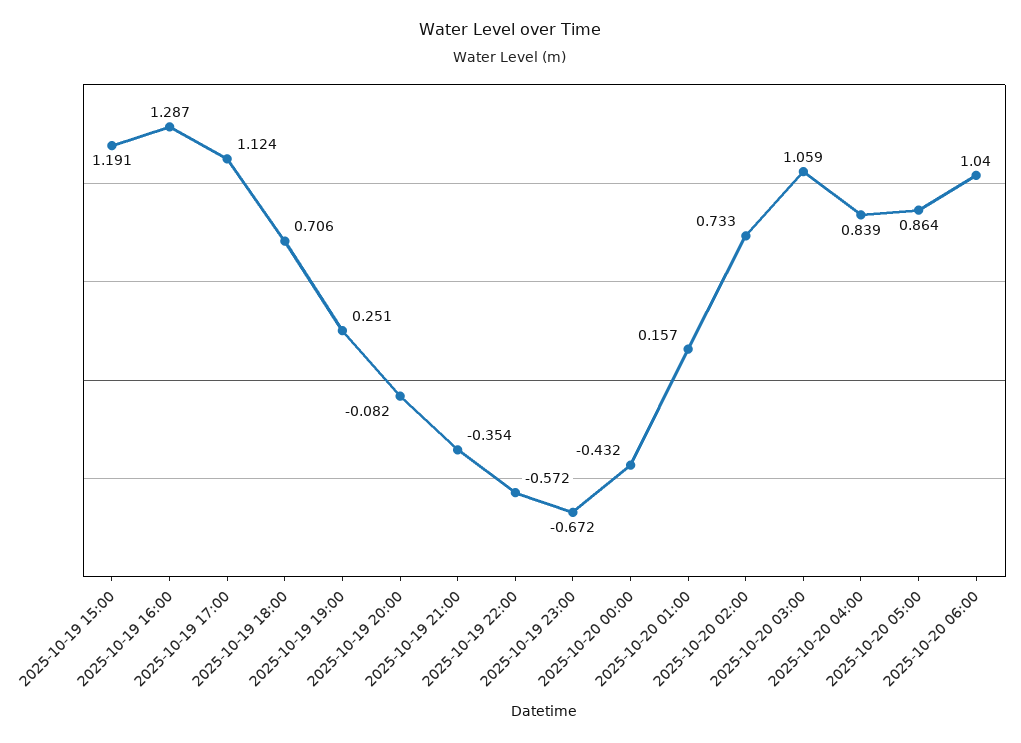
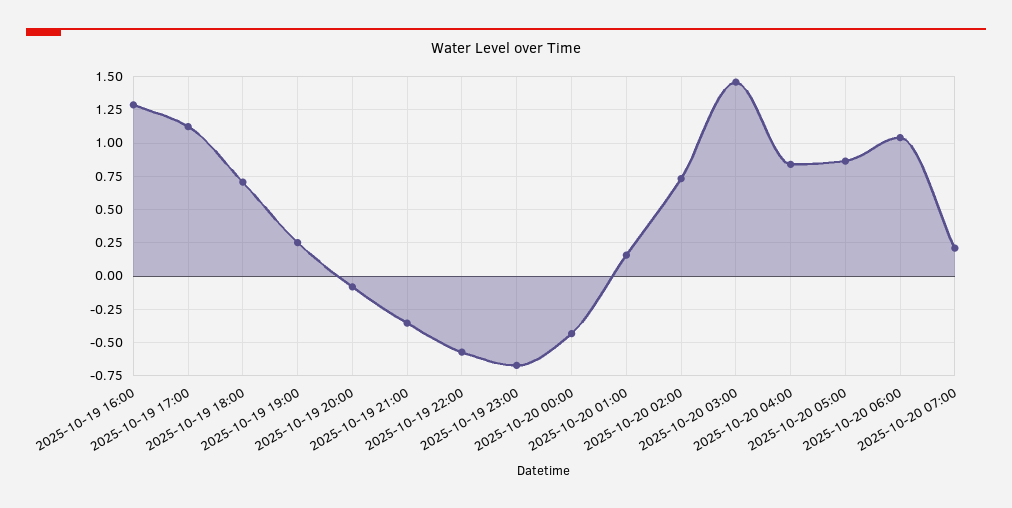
2025-10-19 15:00: 1.191 -> none
2025-10-20 03:00: 1.059 -> 1.45
2025-10-20 07:00: none -> 0.2

